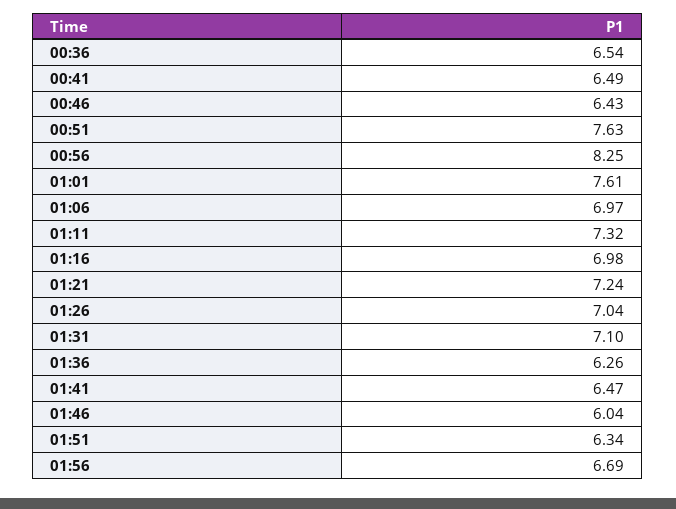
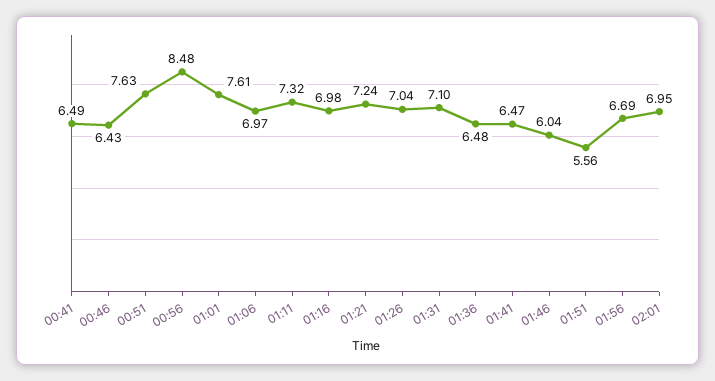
00:36: 6.54 -> none
00:56: 8.25 -> 8.48
01:36: 6.26 -> 6.48
01:51: 6.34 -> 5.56
02:01: none -> 6.95

